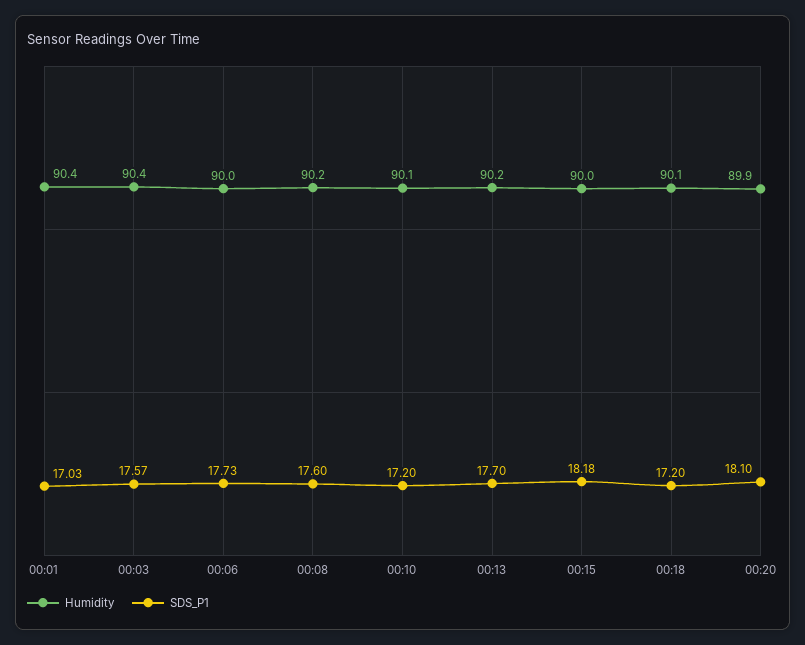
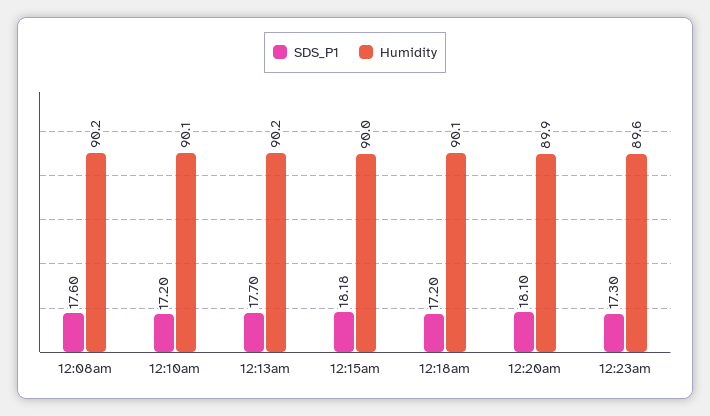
Humidity, 00:01: 90.4 -> none
SDS_P1, 00:01: 17.03 -> none
Humidity, 00:03: 90.4 -> none
SDS_P1, 00:03: 17.57 -> none
Humidity, 00:06: 90 -> none
SDS_P1, 00:06: 17.73 -> none
SDS_P1, 12:23am: none -> 17.3
Humidity, 12:23am: none -> 89.6

